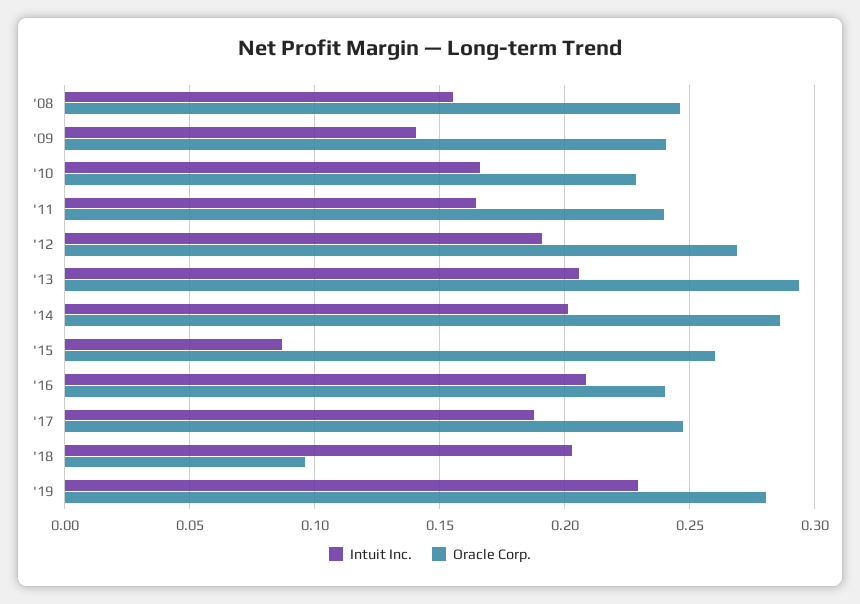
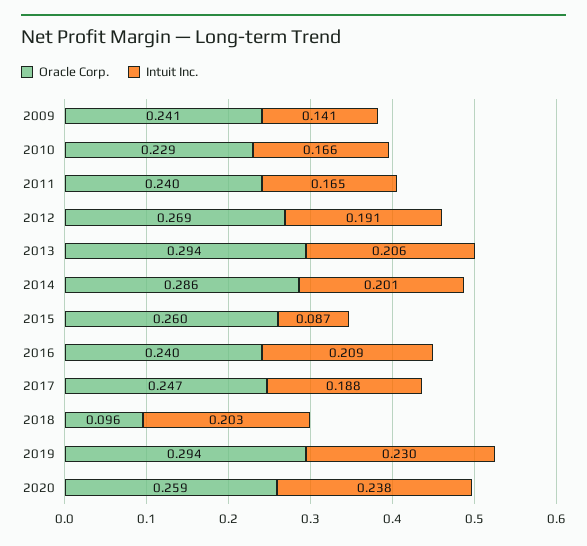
Intuit Inc., '08: 0.155 -> none
Oracle Corp., '08: 0.245 -> none
Oracle Corp., '19: 0.28 -> 0.294
Oracle Corp., 2020: none -> 0.259
Intuit Inc., 2020: none -> 0.238

